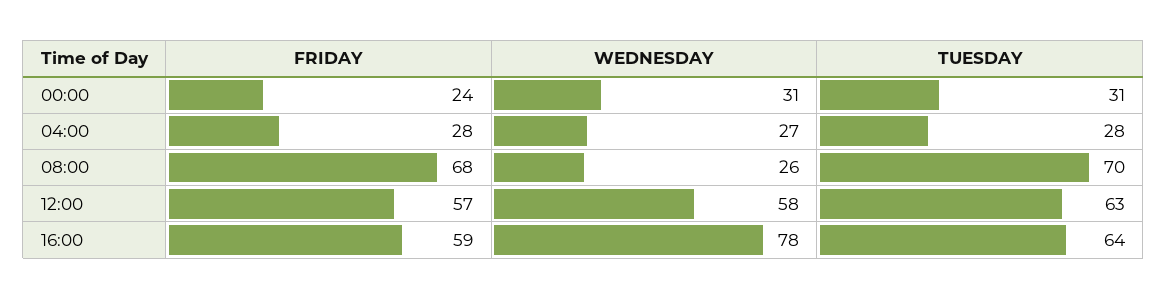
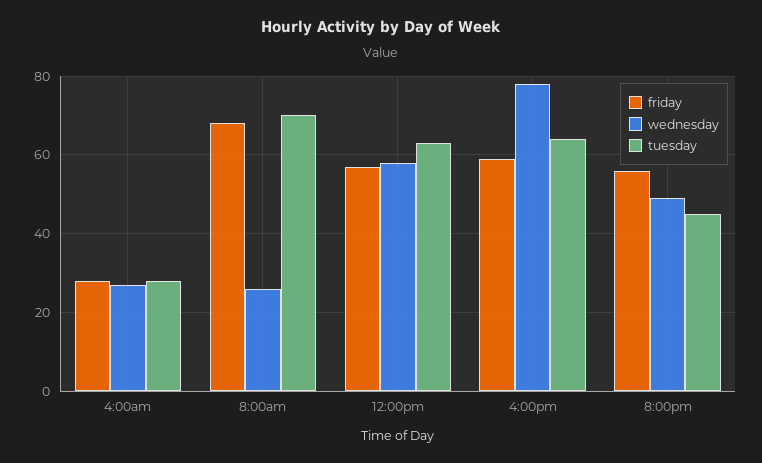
FRIDAY, 00:00: 24 -> none
WEDNESDAY, 00:00: 31 -> none
TUESDAY, 00:00: 31 -> none
FRIDAY, 8:00pm: none -> 55
WEDNESDAY, 8:00pm: none -> 50
TUESDAY, 8:00pm: none -> 45

